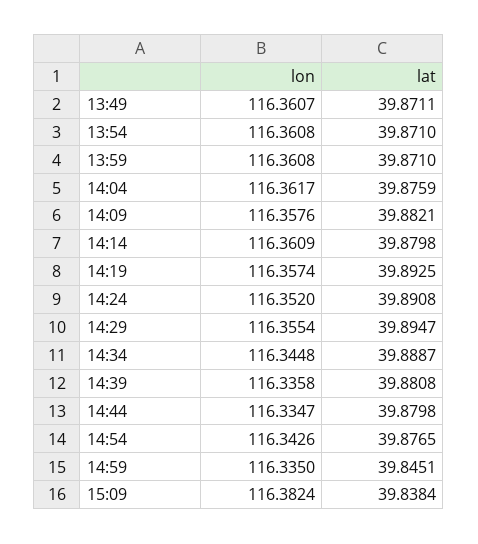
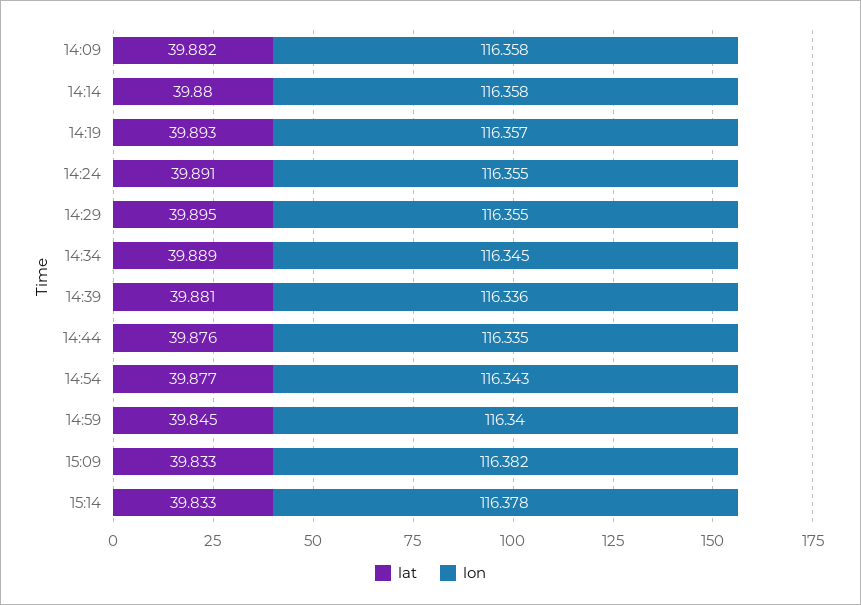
lon, 13:49: 116.3607 -> none
lat, 13:49: 39.8711 -> none
lon, 13:54: 116.3608 -> none
lat, 13:54: 39.871 -> none
lon, 13:59: 116.3608 -> none
lat, 13:59: 39.871 -> none
lon, 14:04: 116.3617 -> none
lat, 14:04: 39.8759 -> none
lon, 14:14: 116.3609 -> 116.358
lon, 14:24: 116.352 -> 116.355
lat, 14:44: 39.8798 -> 39.876
lon, 14:59: 116.335 -> 116.34
lat, 15:09: 39.8384 -> 39.833
lat, 15:14: none -> 39.833
lon, 15:14: none -> 116.378

